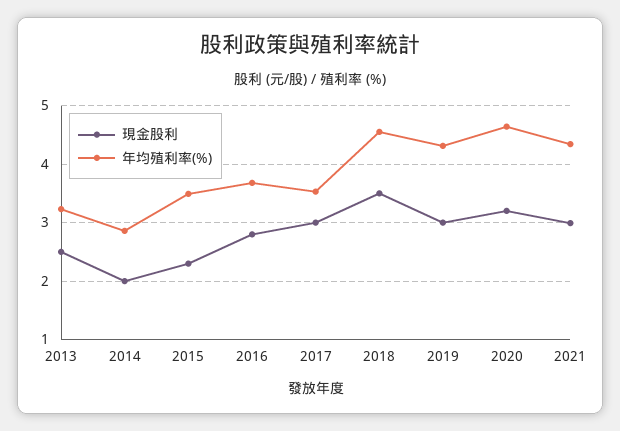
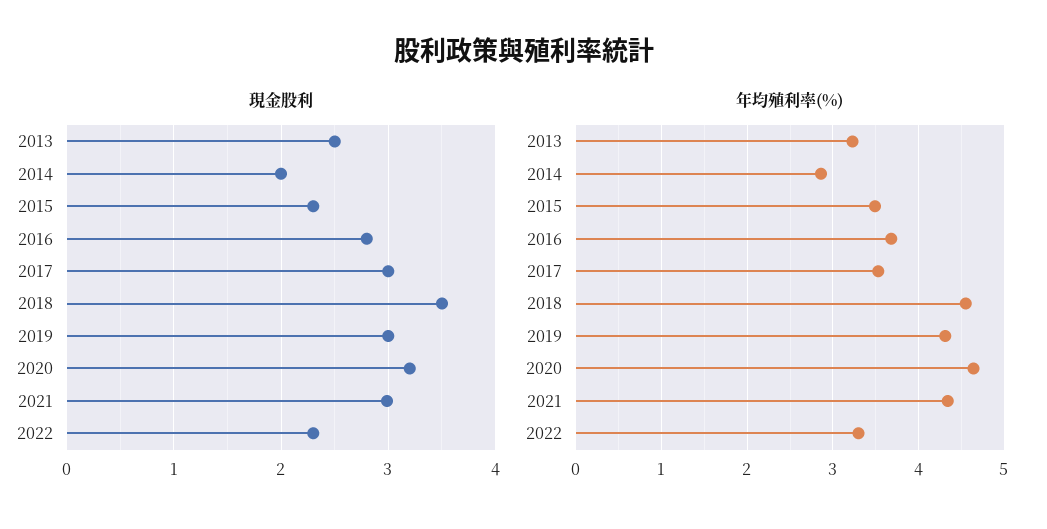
現金股利, 2022: none -> 2.3
年均殖利率(%), 2022: none -> 3.3

